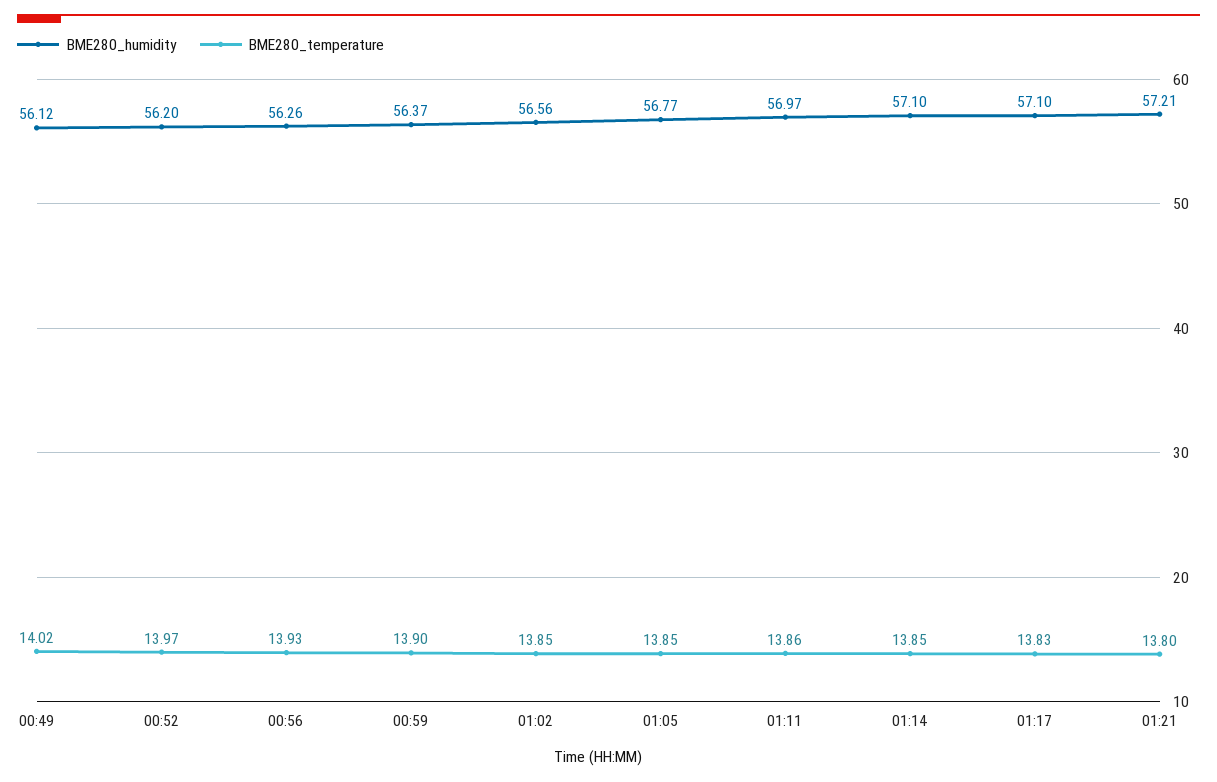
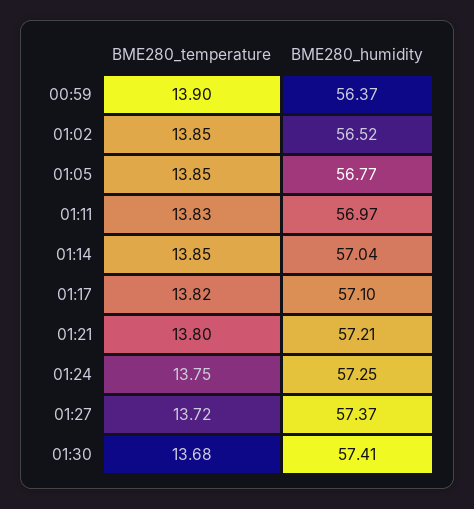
BME280_humidity, 00:49: 56.12 -> none
BME280_temperature, 00:49: 14.02 -> none
BME280_humidity, 00:52: 56.2 -> none
BME280_temperature, 00:52: 13.97 -> none
BME280_humidity, 00:56: 56.26 -> none
BME280_temperature, 00:56: 13.93 -> none
BME280_humidity, 01:02: 56.56 -> 56.52
BME280_temperature, 01:11: 13.86 -> 13.83
BME280_humidity, 01:14: 57.1 -> 57.04
BME280_temperature, 01:17: 13.83 -> 13.82
BME280_temperature, 01:24: none -> 13.75
BME280_humidity, 01:24: none -> 57.25
BME280_temperature, 01:27: none -> 13.72
BME280_humidity, 01:27: none -> 57.37
BME280_temperature, 01:30: none -> 13.68
BME280_humidity, 01:30: none -> 57.41

